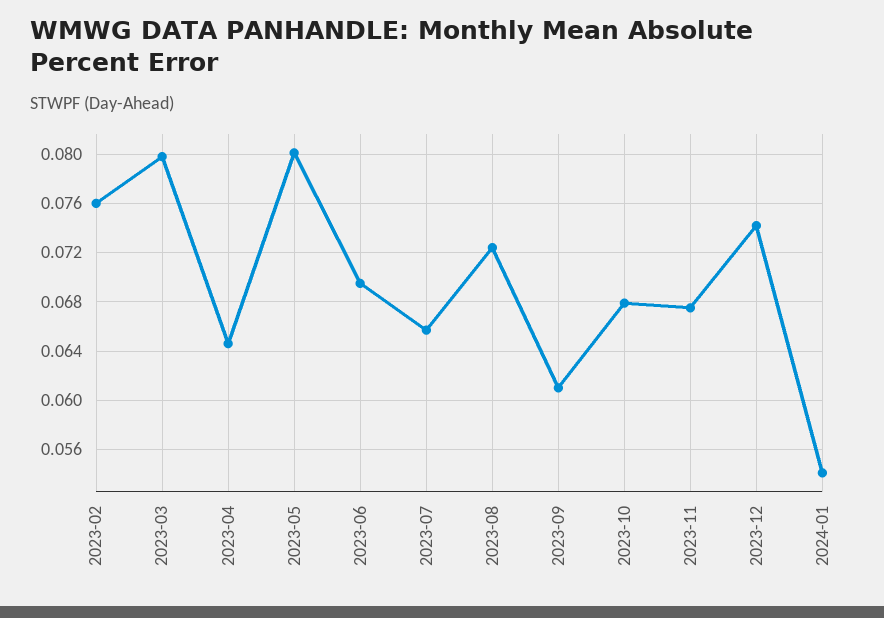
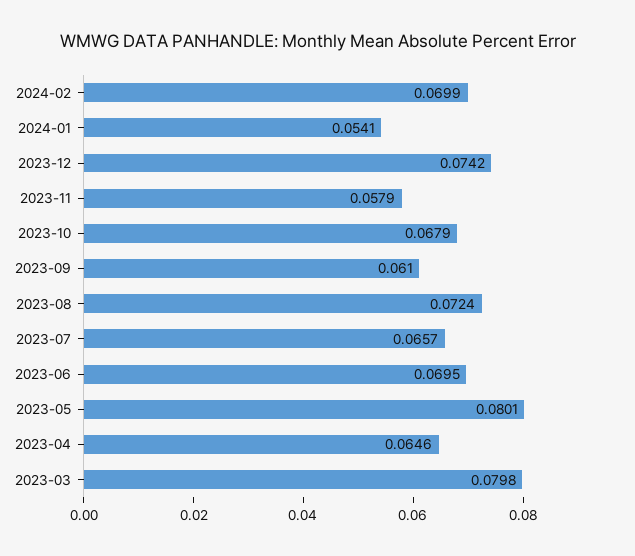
2023-02: 0.076 -> none
2023-11: 0.0675 -> 0.0579
2024-02: none -> 0.0699

